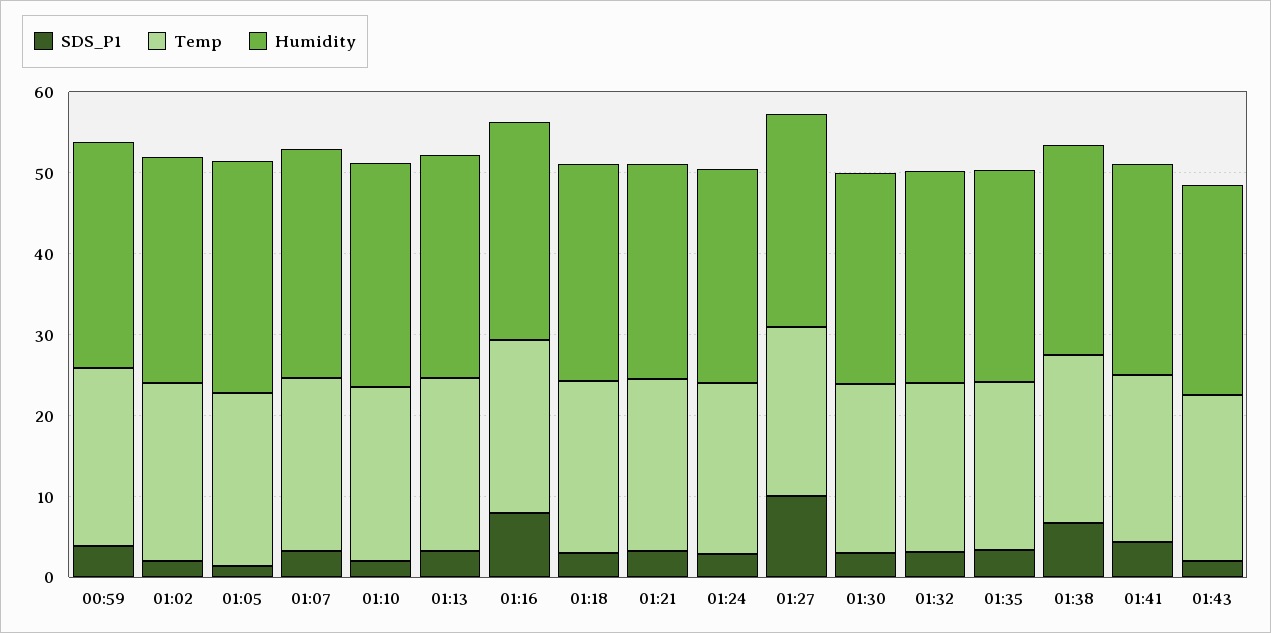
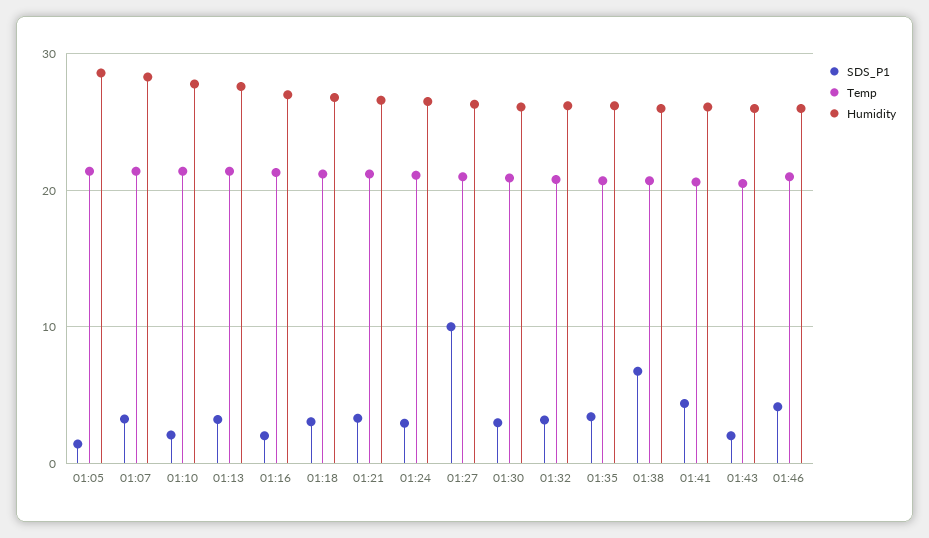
SDS_P1, 00:59: 4 -> none
Temp, 00:59: 22 -> none
Humidity, 00:59: 28 -> none
SDS_P1, 01:02: 2 -> none
Temp, 01:02: 22 -> none
Humidity, 01:02: 28 -> none
SDS_P1, 01:16: 8 -> 2
SDS_P1, 01:46: none -> 4
Temp, 01:46: none -> 21
Humidity, 01:46: none -> 26

